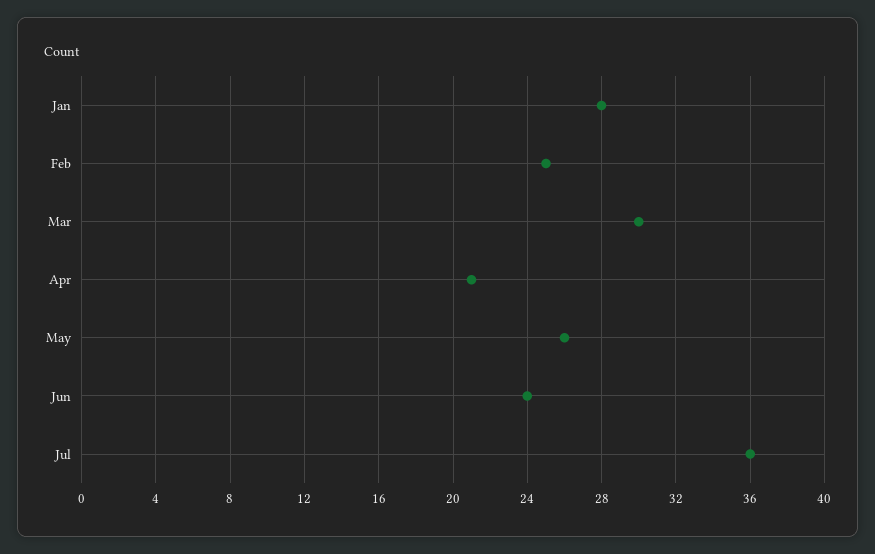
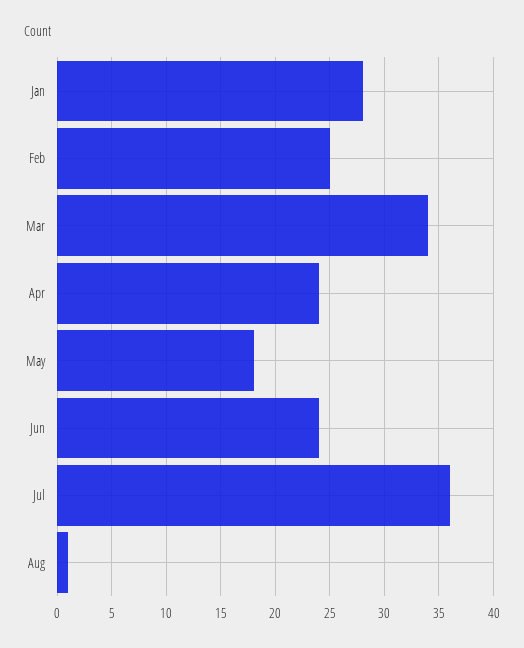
Mar: 30 -> 34
Apr: 21 -> 24
May: 26 -> 18
Aug: none -> 1

